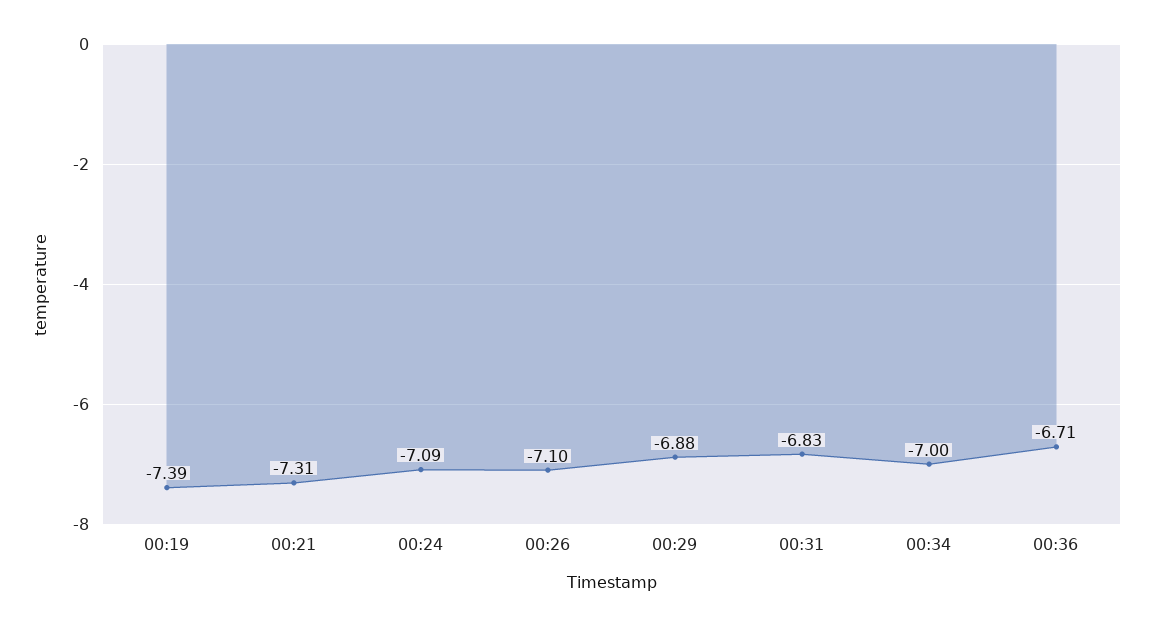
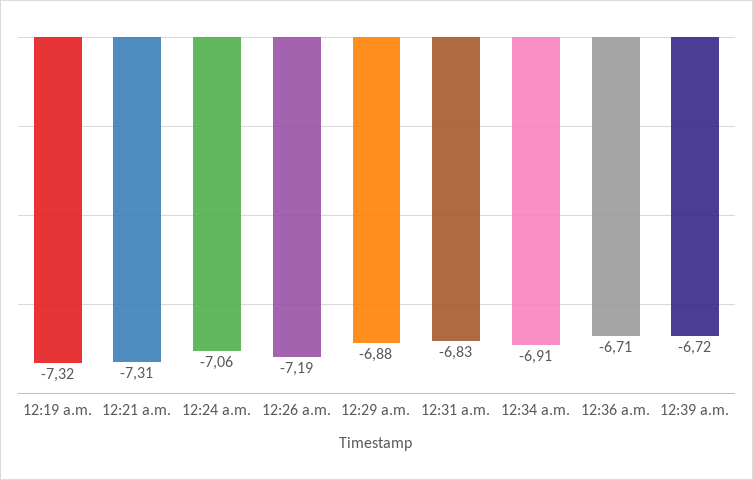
00:19: -7.39 -> -7.32
00:24: -7.09 -> -7.06
00:26: -7.1 -> -7.19
00:34: -7 -> -6.91
12:39 a.m.: none -> -6.72

